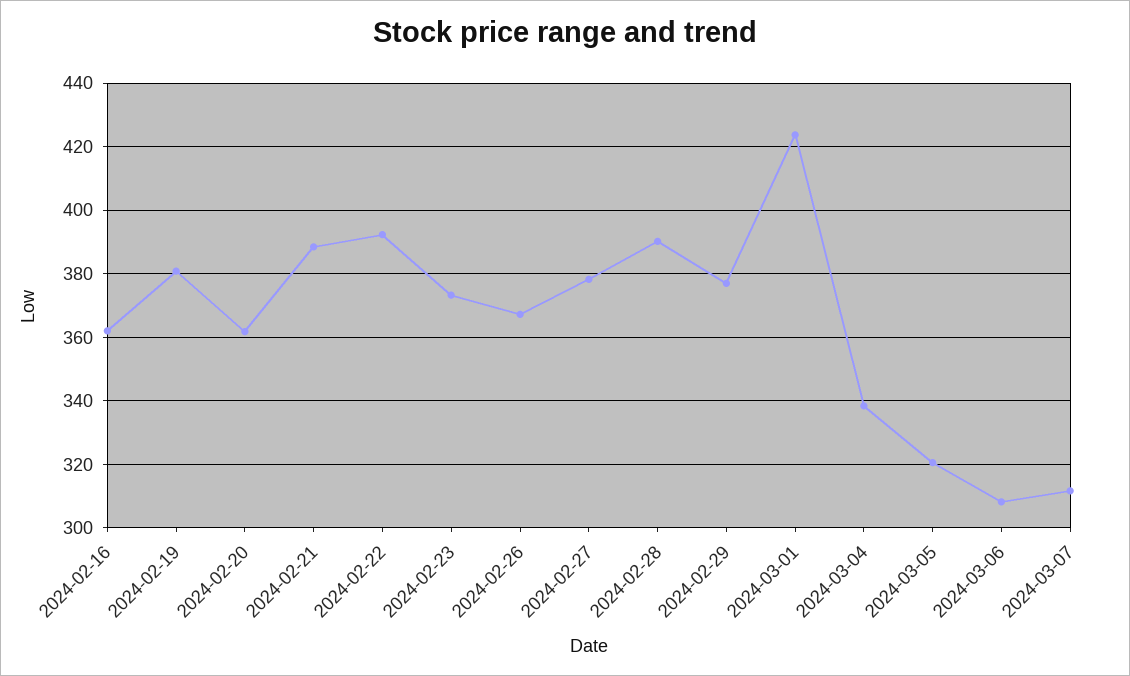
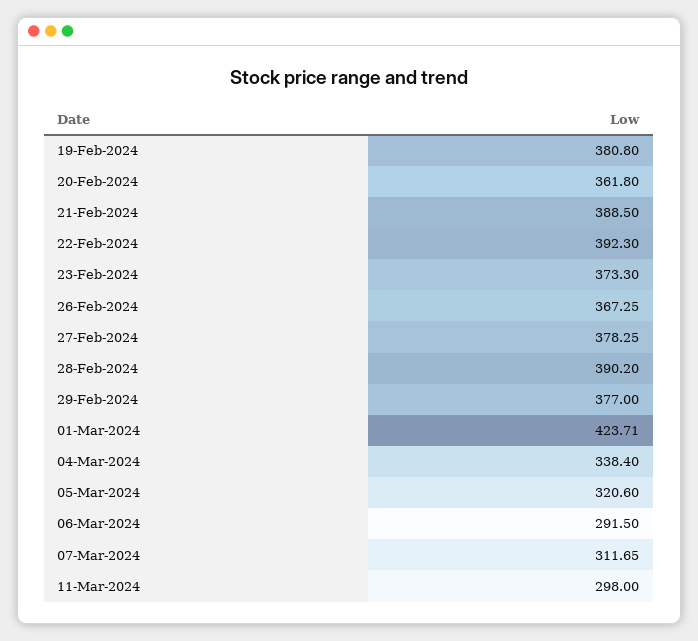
2024-02-16: 362 -> none
2024-03-06: 308 -> 291.5
11-Mar-2024: none -> 298

